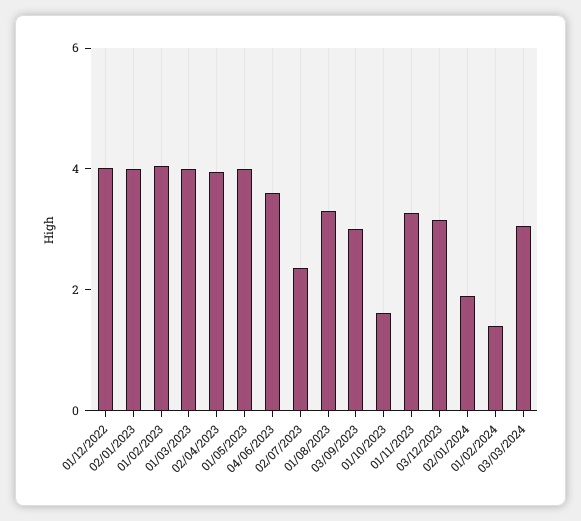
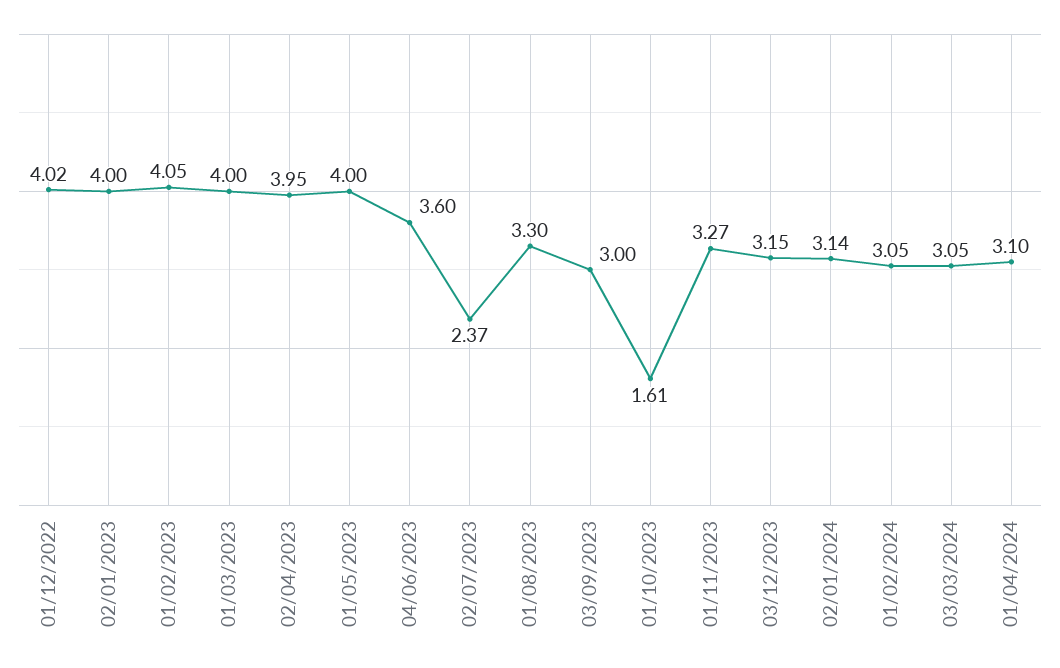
02/01/2024: 2 -> 3.14
01/02/2024: 1.5 -> 3.05
01/04/2024: none -> 3.1

